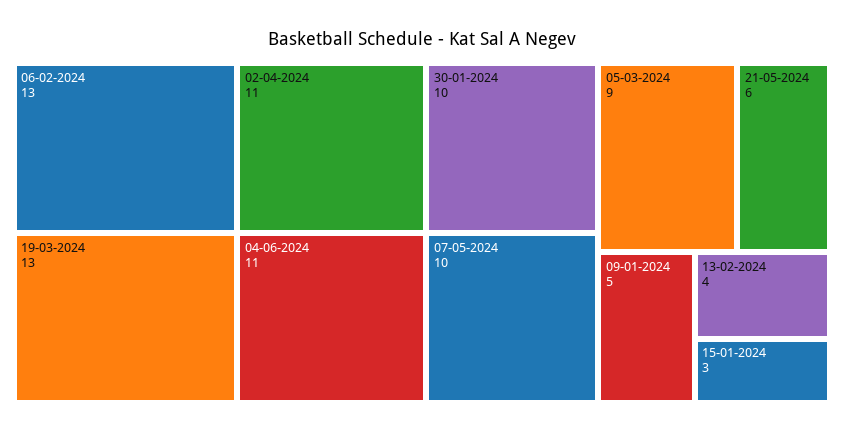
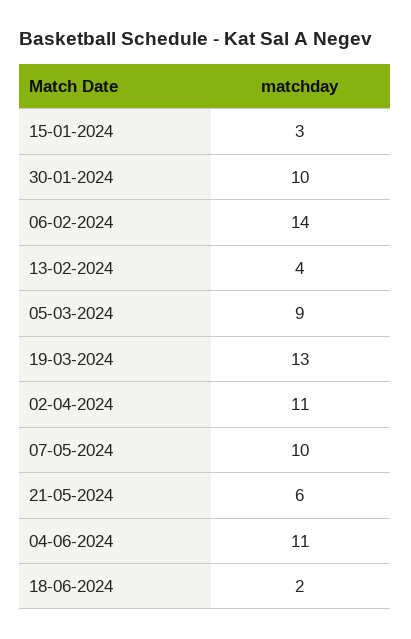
06-02-2024: 13 -> 14
09-01-2024: 5 -> none
18-06-2024: none -> 2

